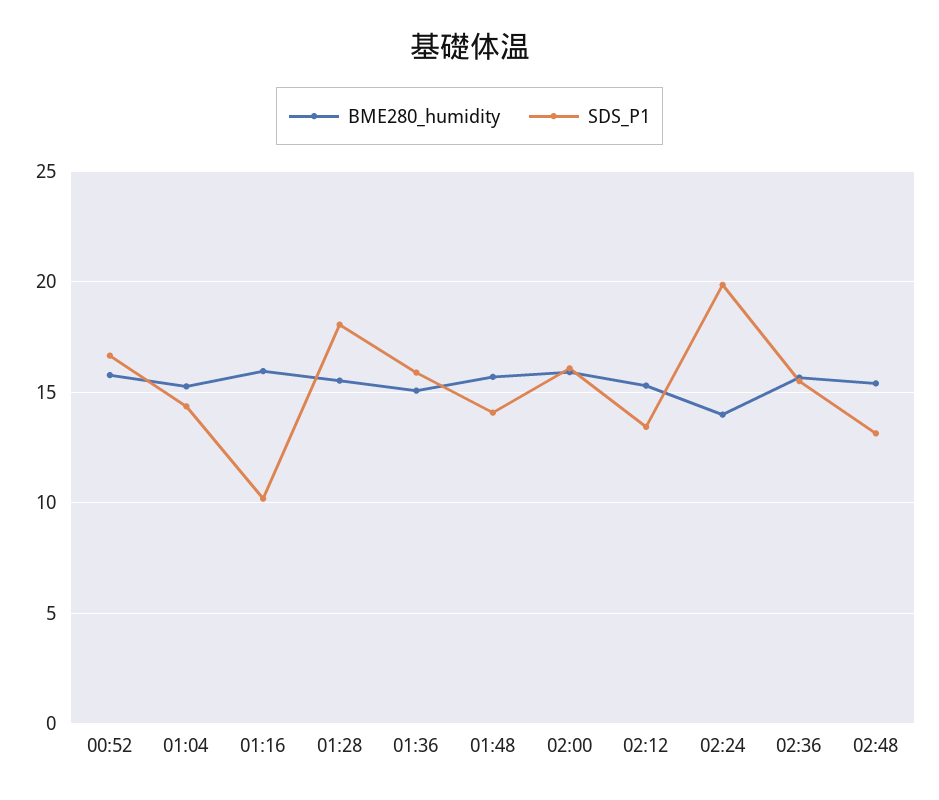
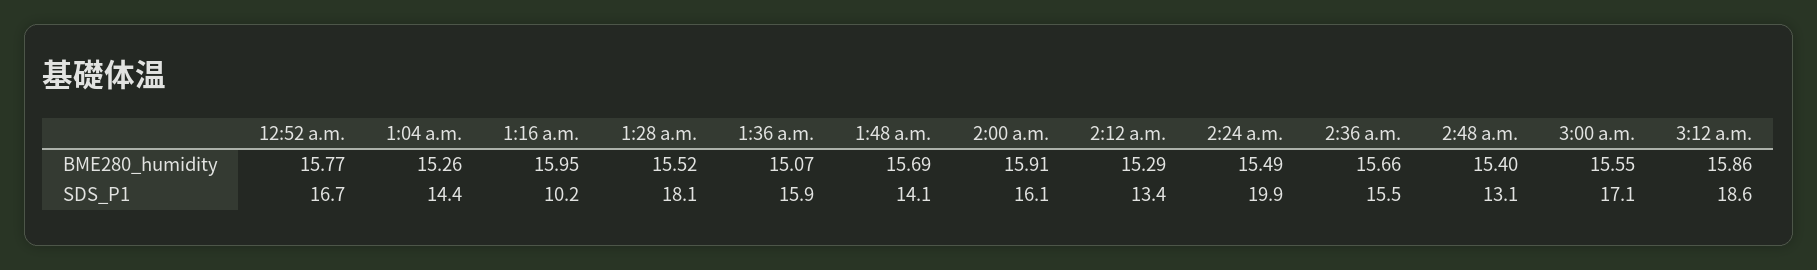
BME280_humidity, 02:24: 14 -> 15.49
BME280_humidity, 3:00 a.m.: none -> 15.55
BME280_humidity, 3:12 a.m.: none -> 15.86
SDS_P1, 3:00 a.m.: none -> 17.1
SDS_P1, 3:12 a.m.: none -> 18.6

